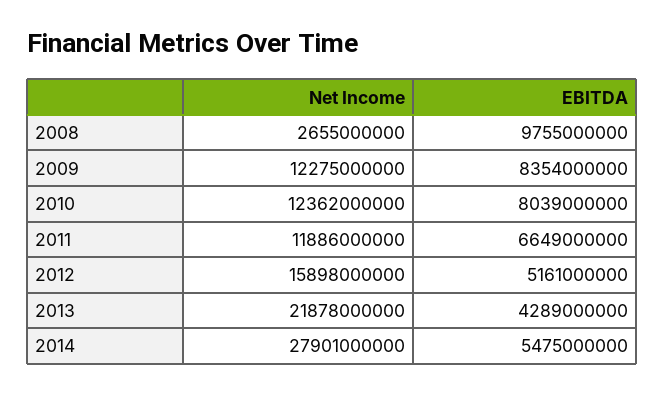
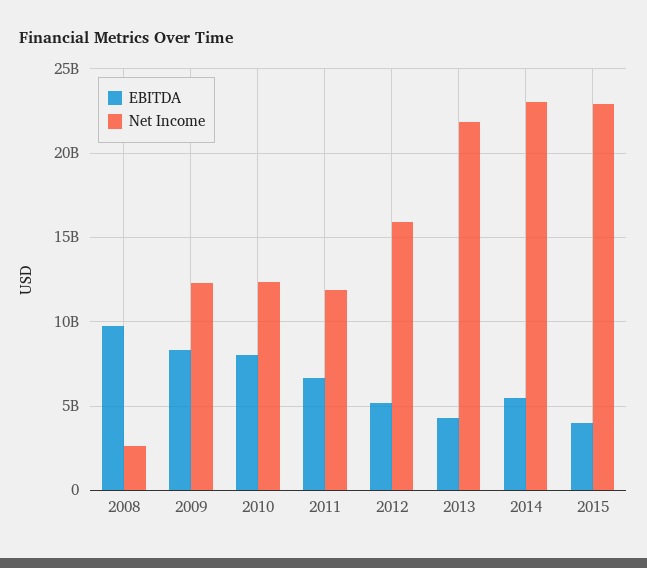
Net Income, 2014: 27901000000 -> 23000000000
EBITDA, 2015: none -> 4000000000
Net Income, 2015: none -> 23000000000

